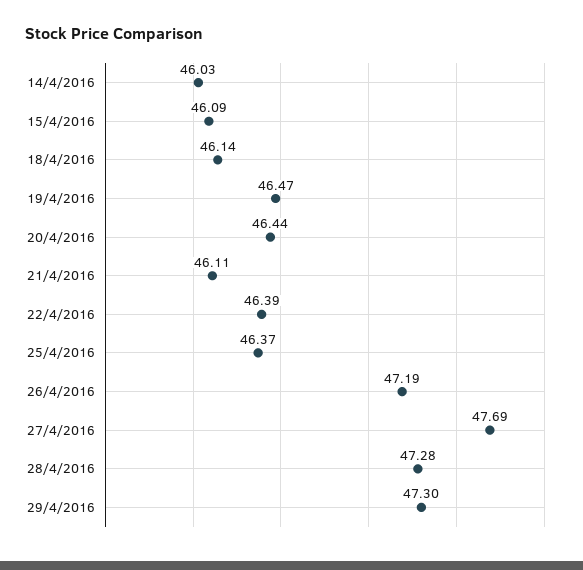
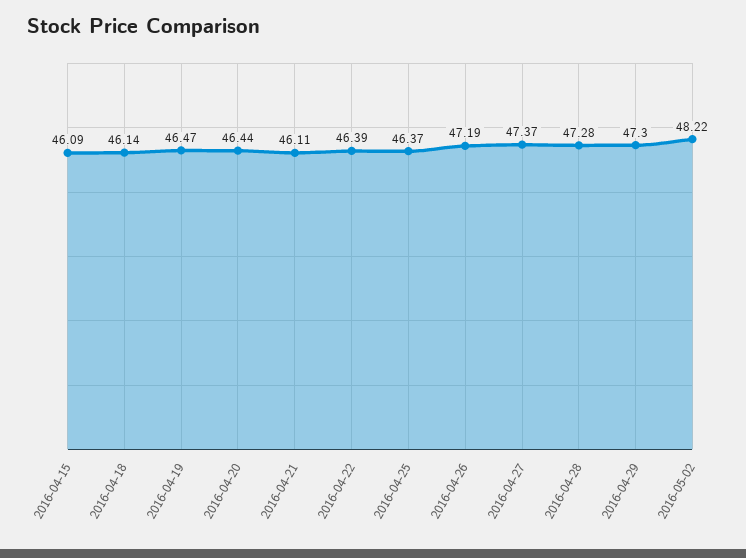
14/4/2016: 46.03 -> none
27/4/2016: 47.69 -> 47.37
2016-05-02: none -> 48.22

